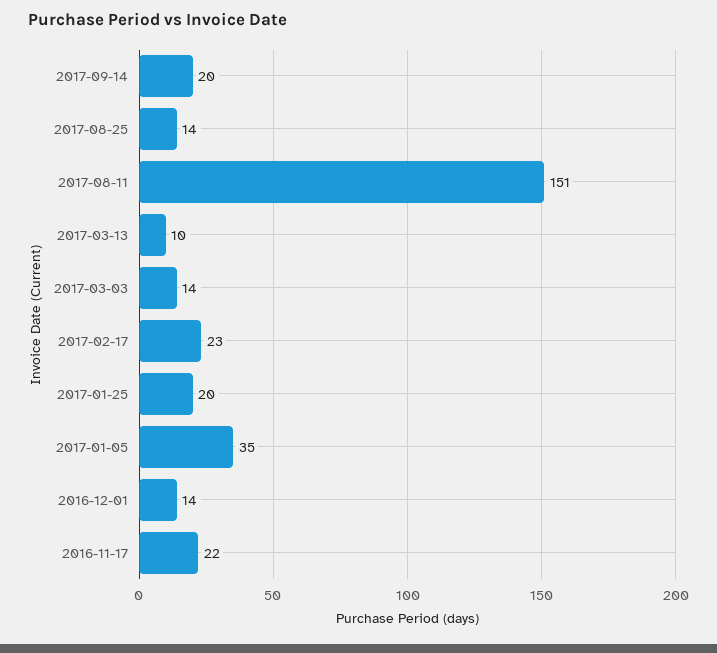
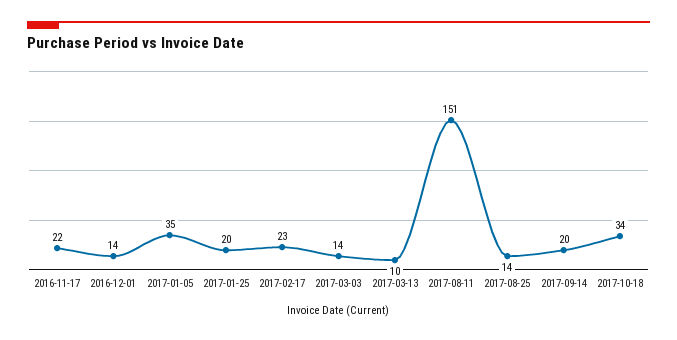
2017-10-18: none -> 34

